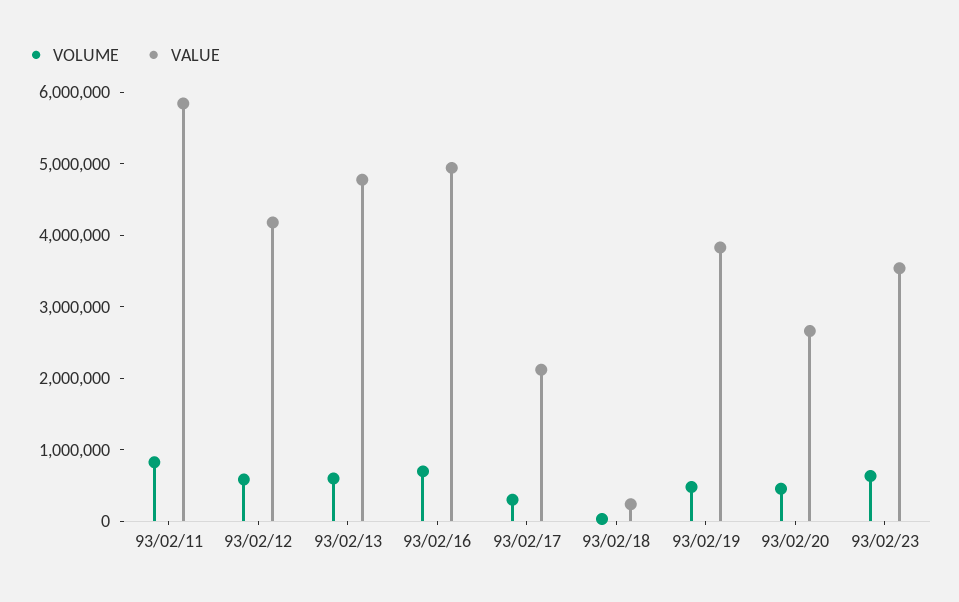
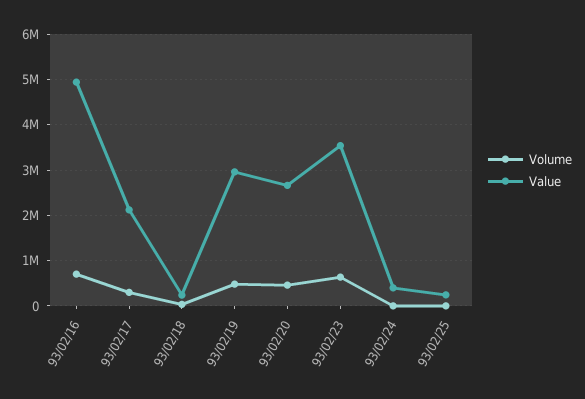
VOLUME, 93/02/11: 800000 -> none
VALUE, 93/02/11: 5800000 -> none
VOLUME, 93/02/12: 600000 -> none
VALUE, 93/02/12: 4200000 -> none
VOLUME, 93/02/13: 600000 -> none
VALUE, 93/02/13: 4800000 -> none
VALUE, 93/02/19: 3800000 -> 3000000
VOLUME, 93/02/24: none -> 0
VALUE, 93/02/24: none -> 400000
VOLUME, 93/02/25: none -> 0
VALUE, 93/02/25: none -> 200000

